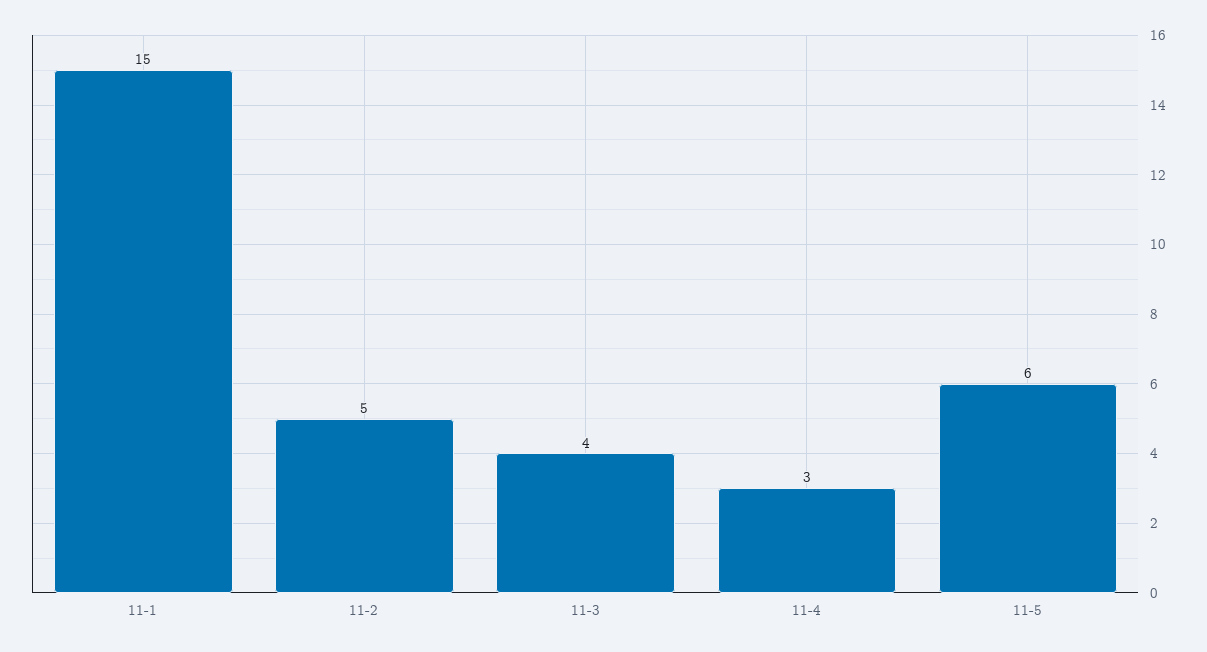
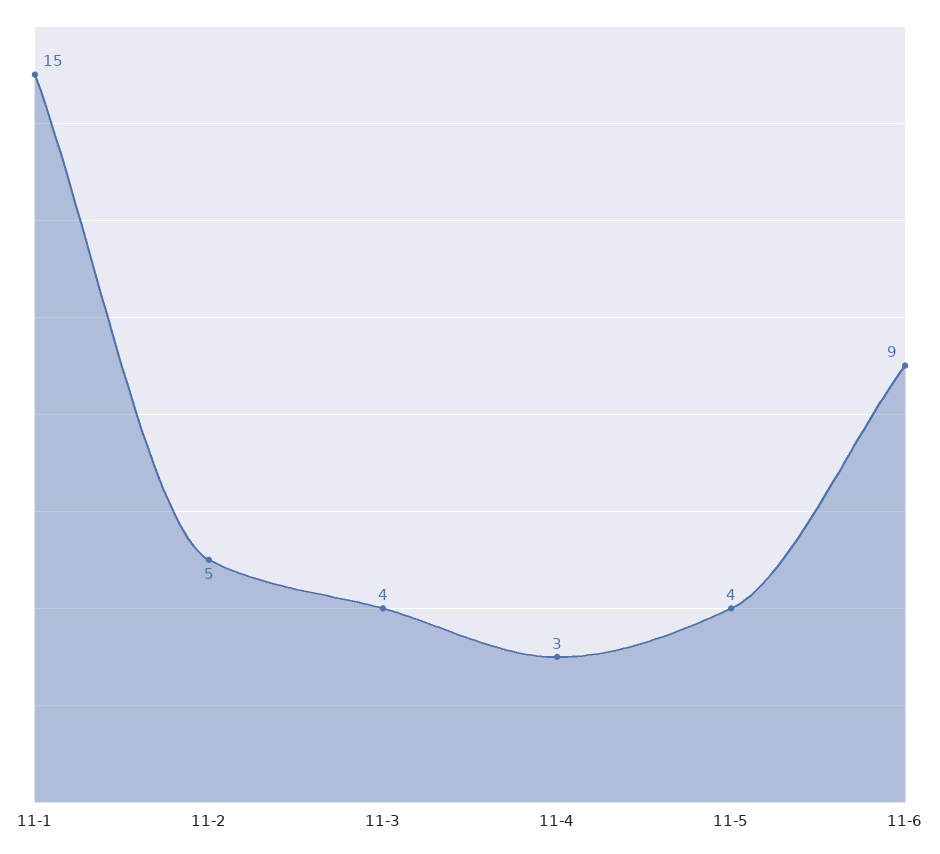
11-5: 6 -> 4
11-6: none -> 9

